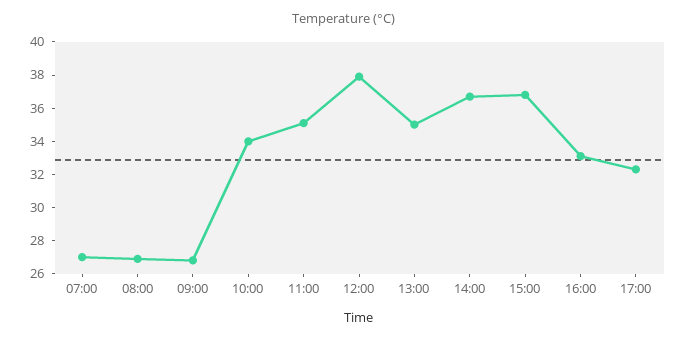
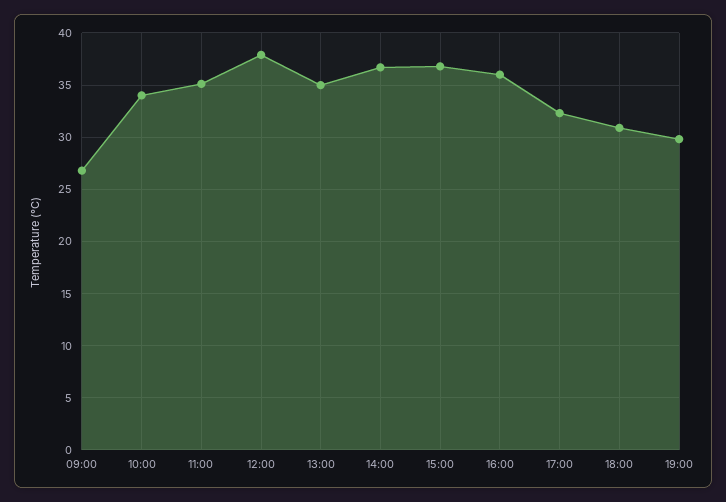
07:00: 27 -> none
08:00: 27 -> none
16:00: 33 -> 36
18:00: none -> 31
19:00: none -> 30

